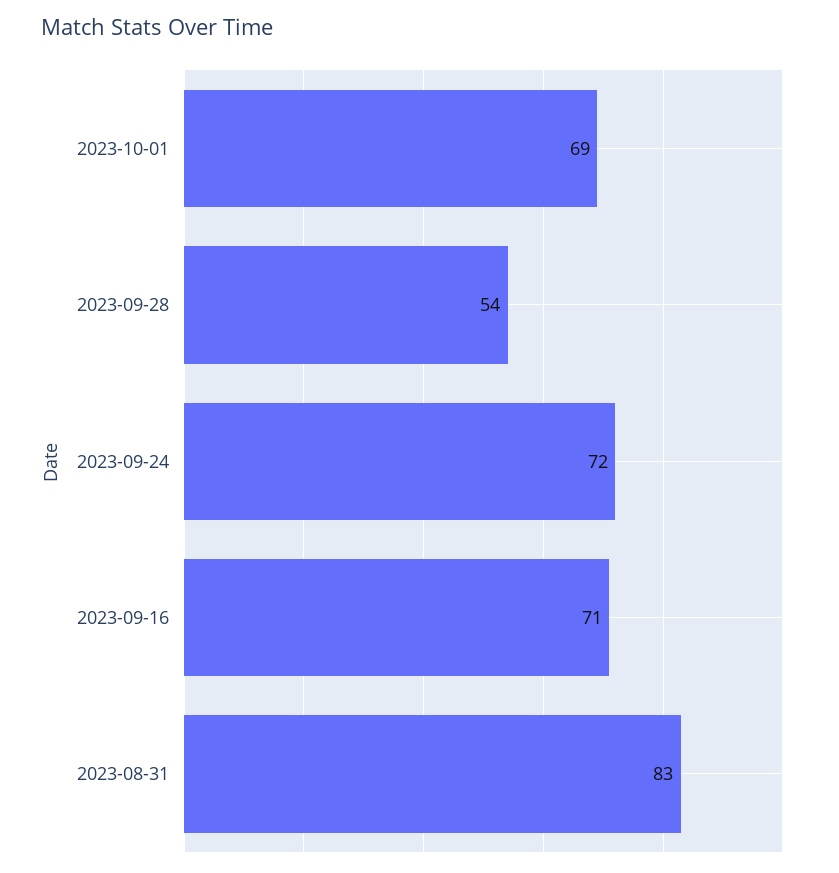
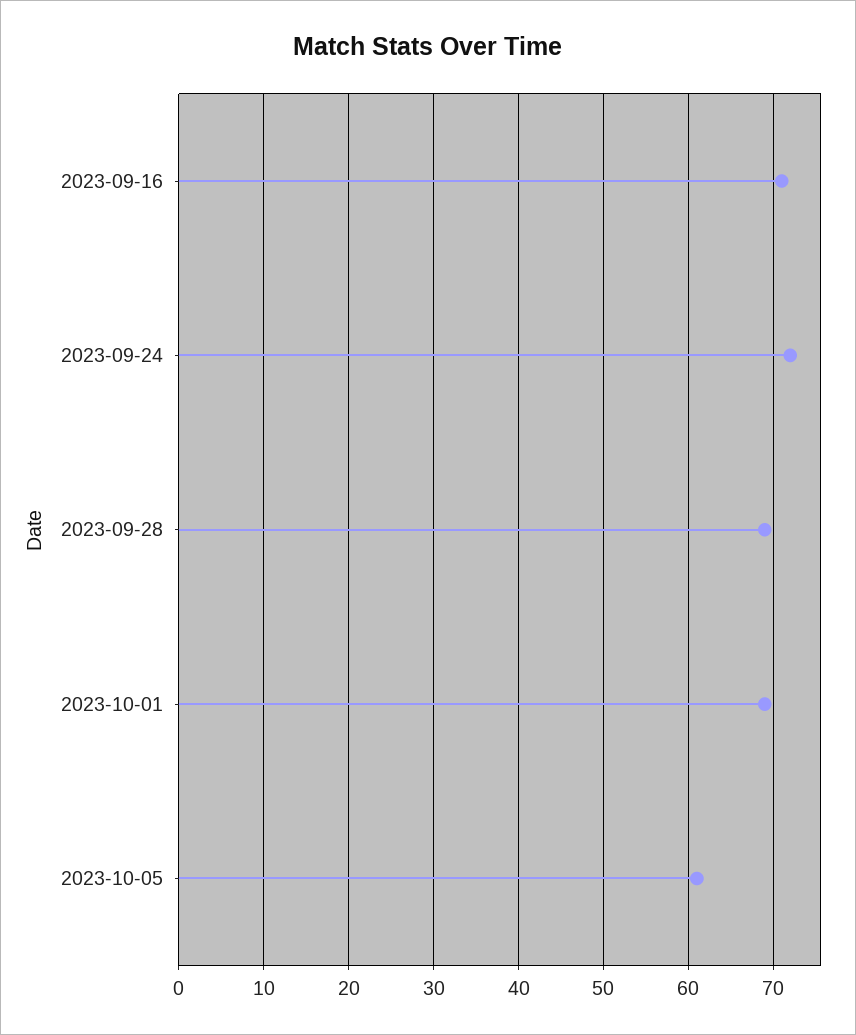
2023-09-28: 54 -> 69
2023-08-31: 83 -> none
2023-10-05: none -> 61

